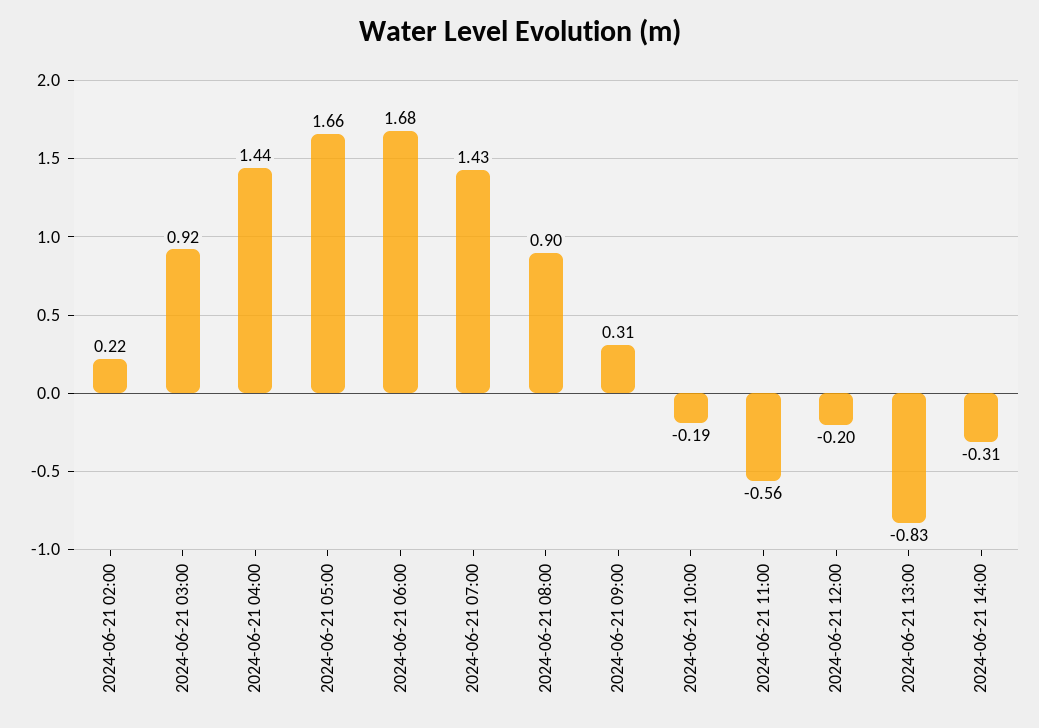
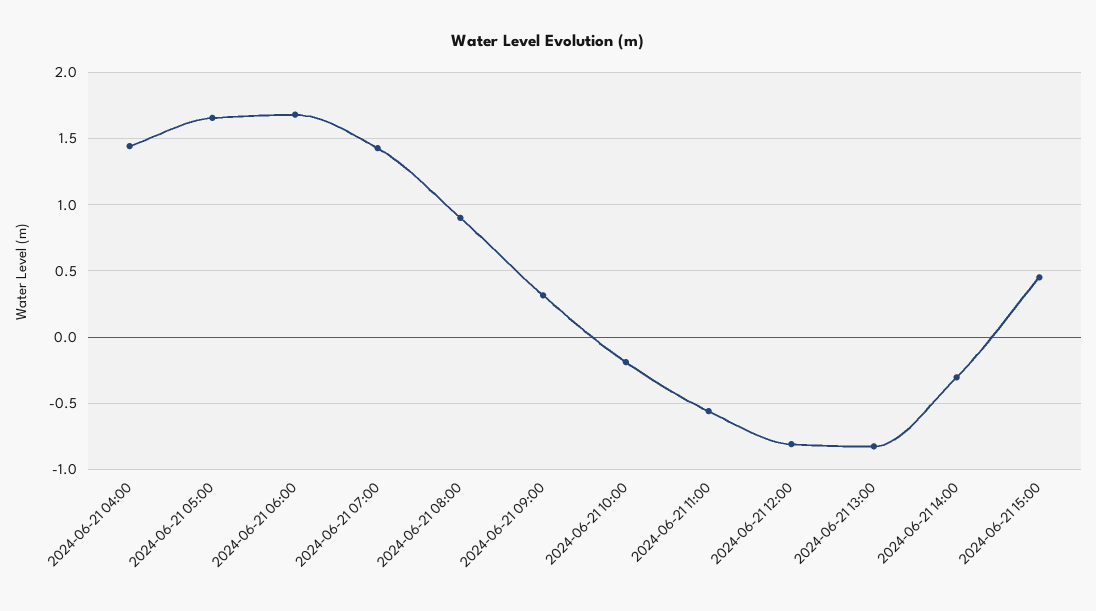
2024-06-21 02:00: 0.22 -> none
2024-06-21 03:00: 0.92 -> none
2024-06-21 12:00: -0.2 -> -0.8
2024-06-21 15:00: none -> 0.45

